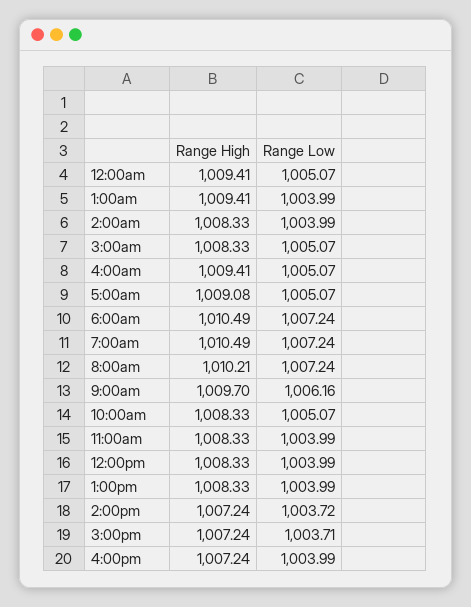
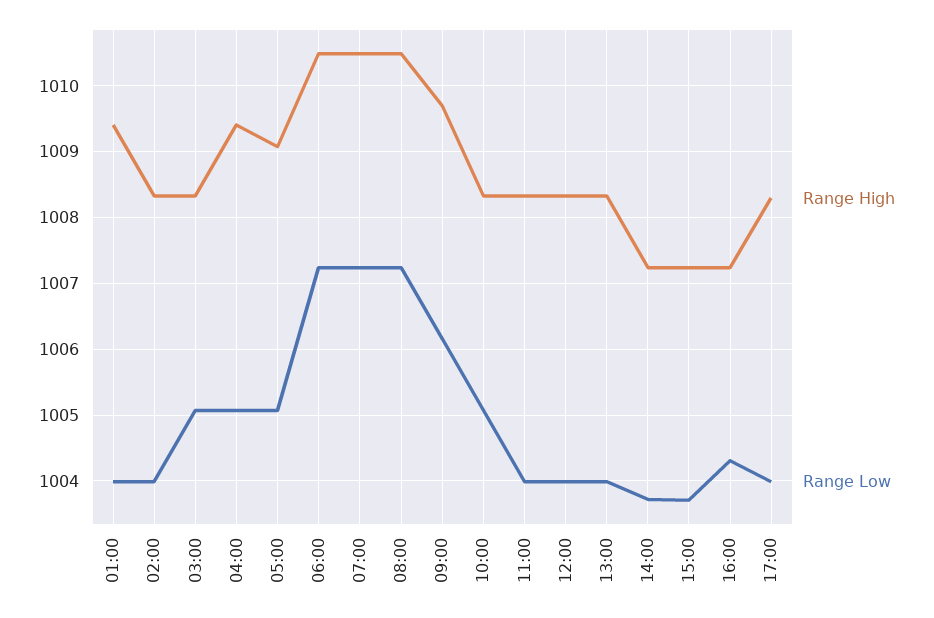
Range High, 12:00am: 1009.41 -> none
Range Low, 12:00am: 1005.07 -> none
Range High, 8:00am: 1010.21 -> 1010.5
Range Low, 4:00pm: 1003.99 -> 1004.3
Range High, 17:00: none -> 1008.3
Range Low, 17:00: none -> 1004

